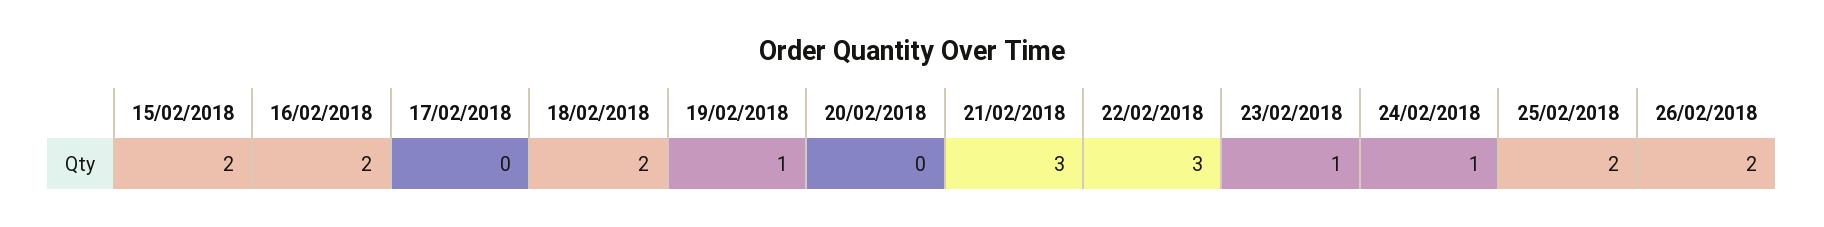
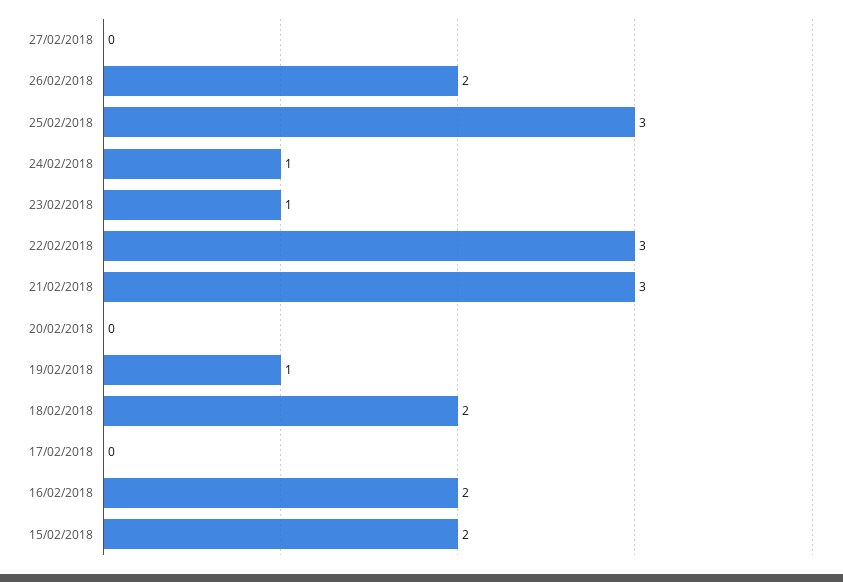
25/02/2018: 2 -> 3
27/02/2018: none -> 0

